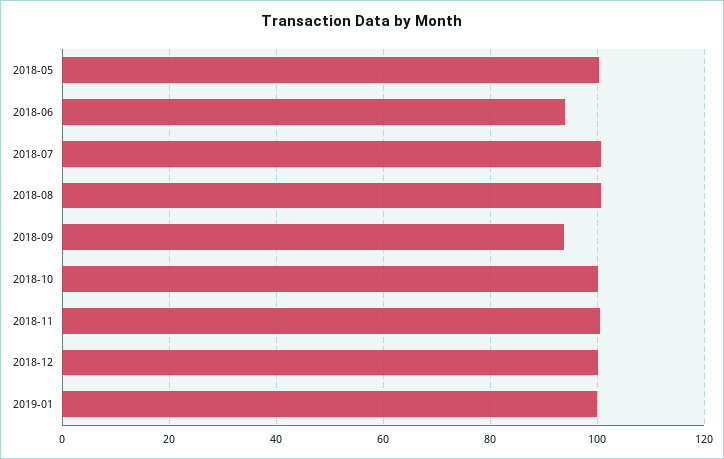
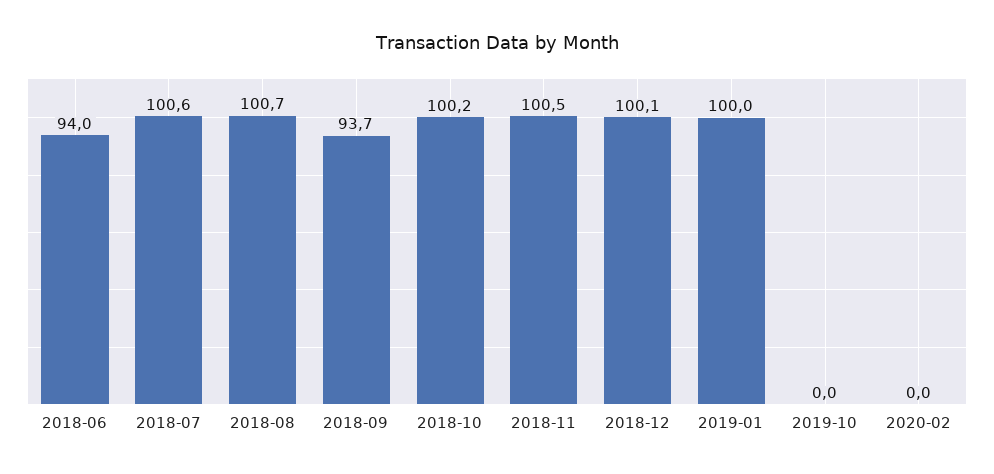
2018-05: 100 -> none
2019-10: none -> 0
2020-02: none -> 0

